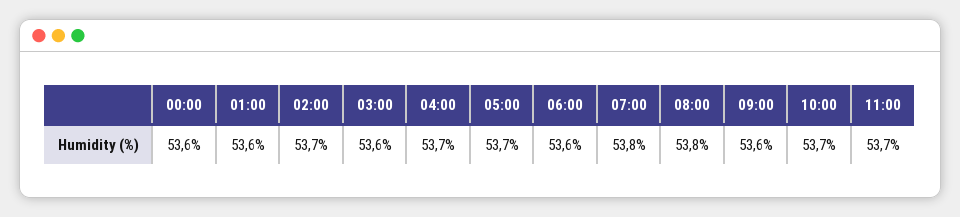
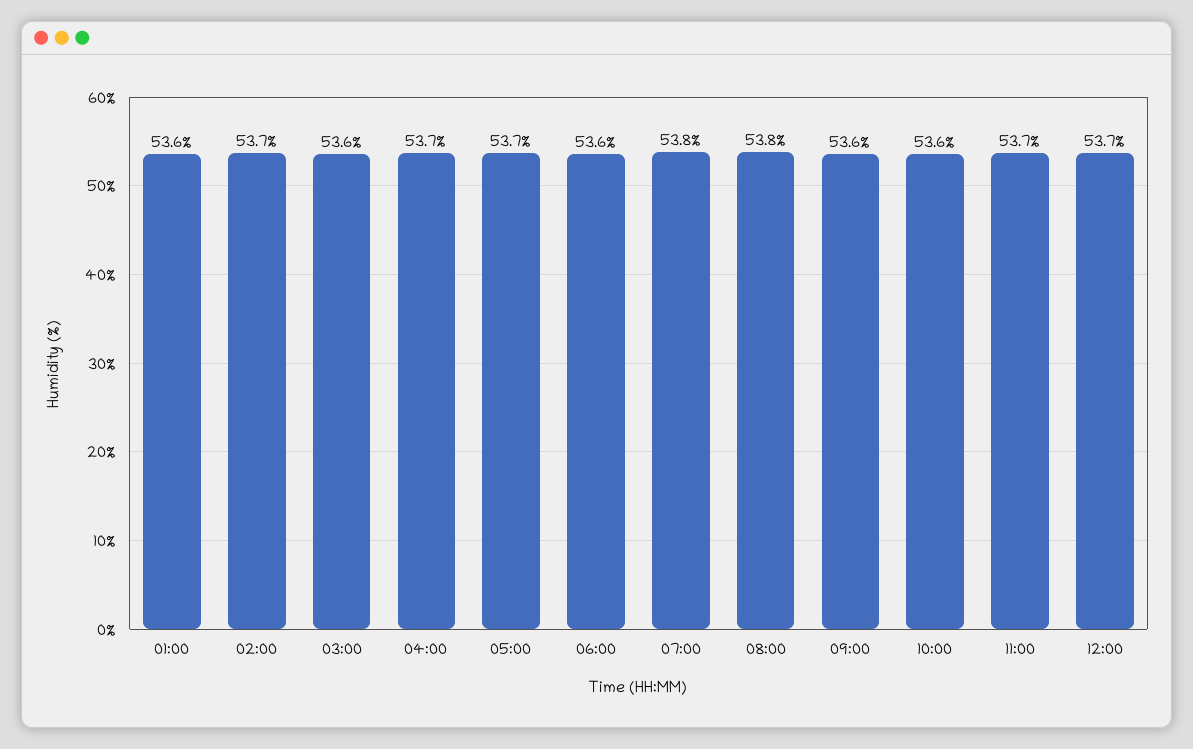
00:00: 53.6 -> none
10:00: 53.7 -> 53.6
12:00: none -> 53.7

